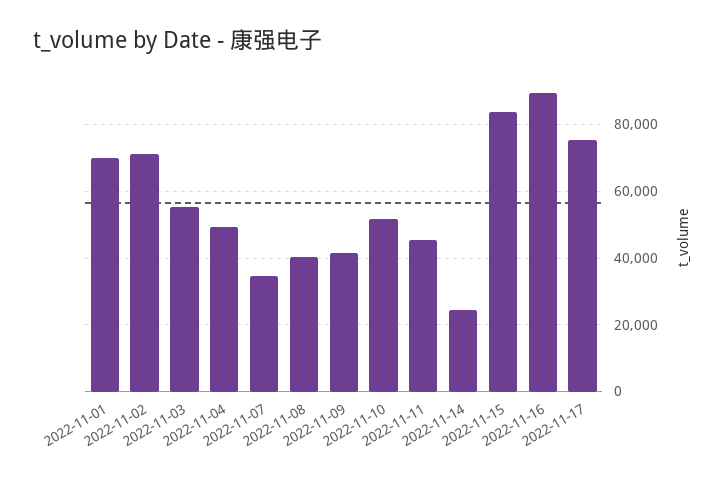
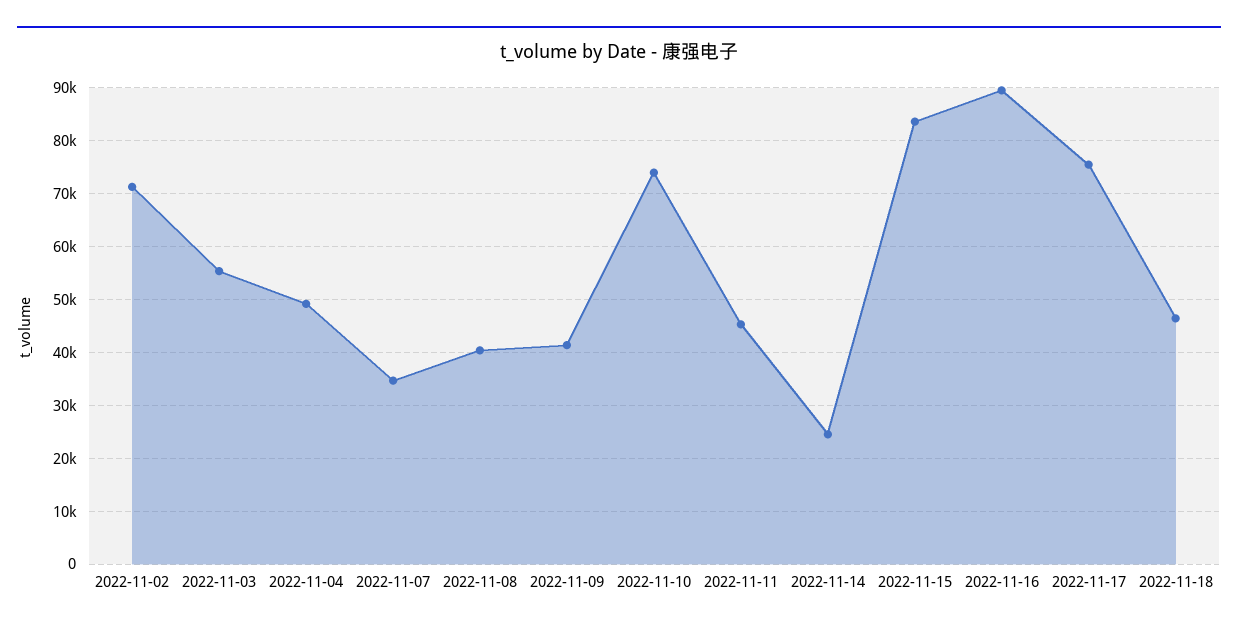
2022-11-01: 70000 -> none
2022-11-10: 52000 -> 74000
2022-11-18: none -> 46000

